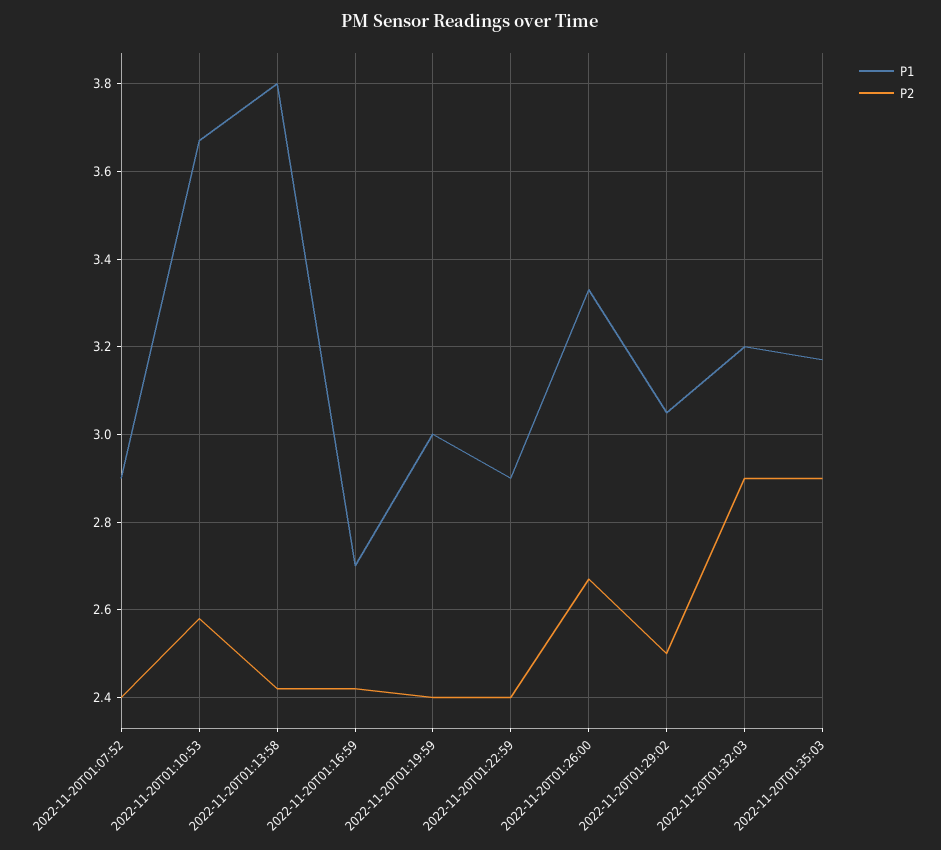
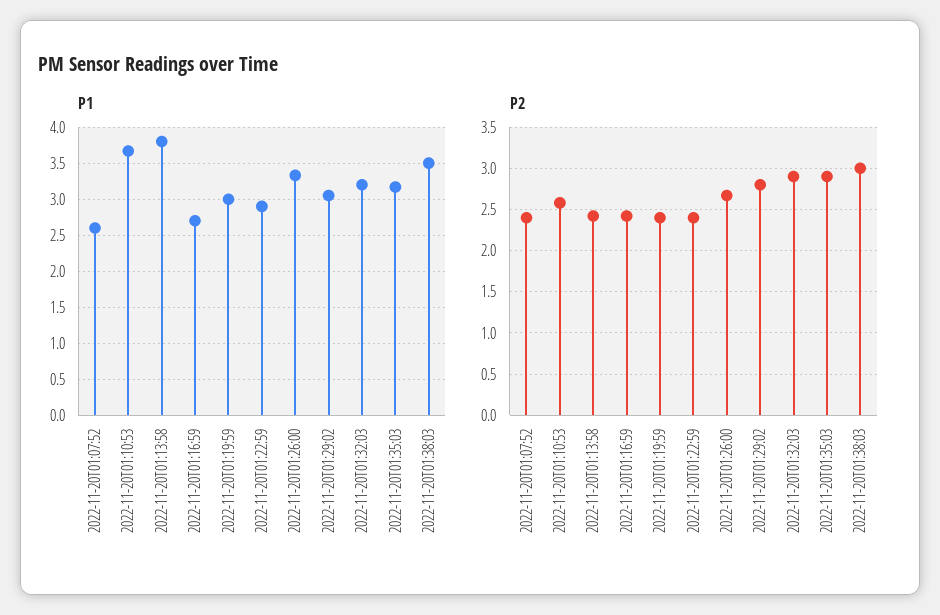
P1, 2022-11-20T01:07:52: 2.9 -> 2.6
P2, 2022-11-20T01:29:02: 2.5 -> 2.8
P1, 2022-11-20T01:38:03: none -> 3.5
P2, 2022-11-20T01:38:03: none -> 3

